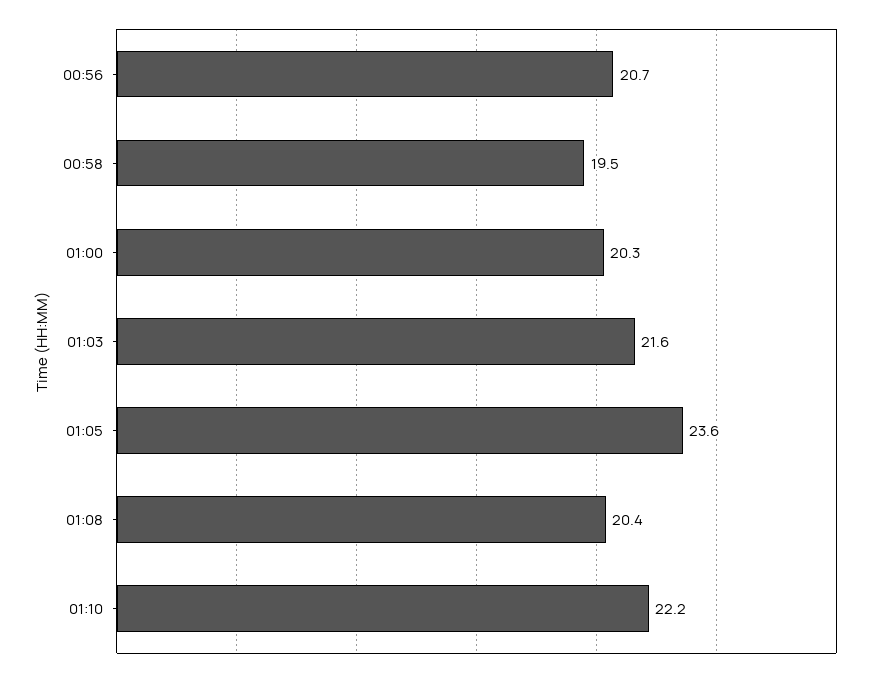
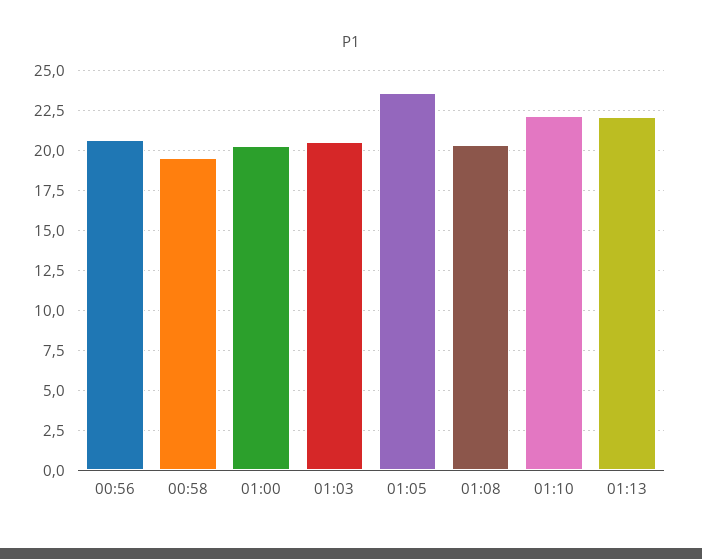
01:03: 21.6 -> 20.5
01:13: none -> 22

